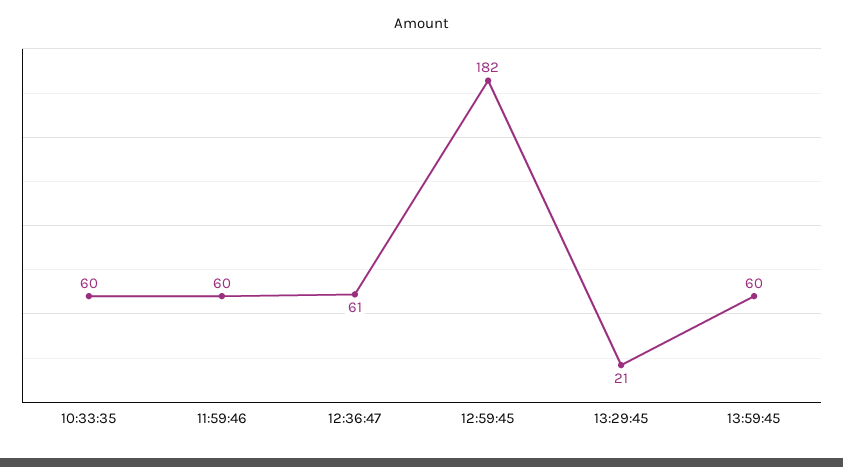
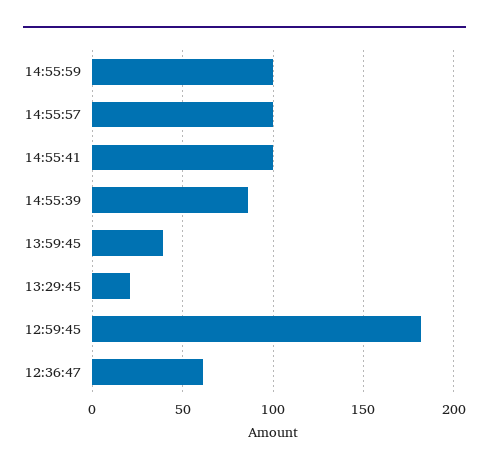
10:33:35: 60 -> none
11:59:46: 60 -> none
13:59:45: 60 -> 40
14:55:59: none -> 100
14:55:57: none -> 100
14:55:41: none -> 100
14:55:39: none -> 85

